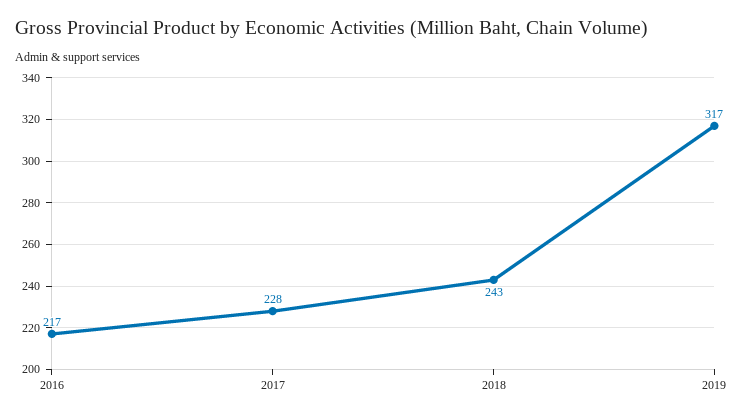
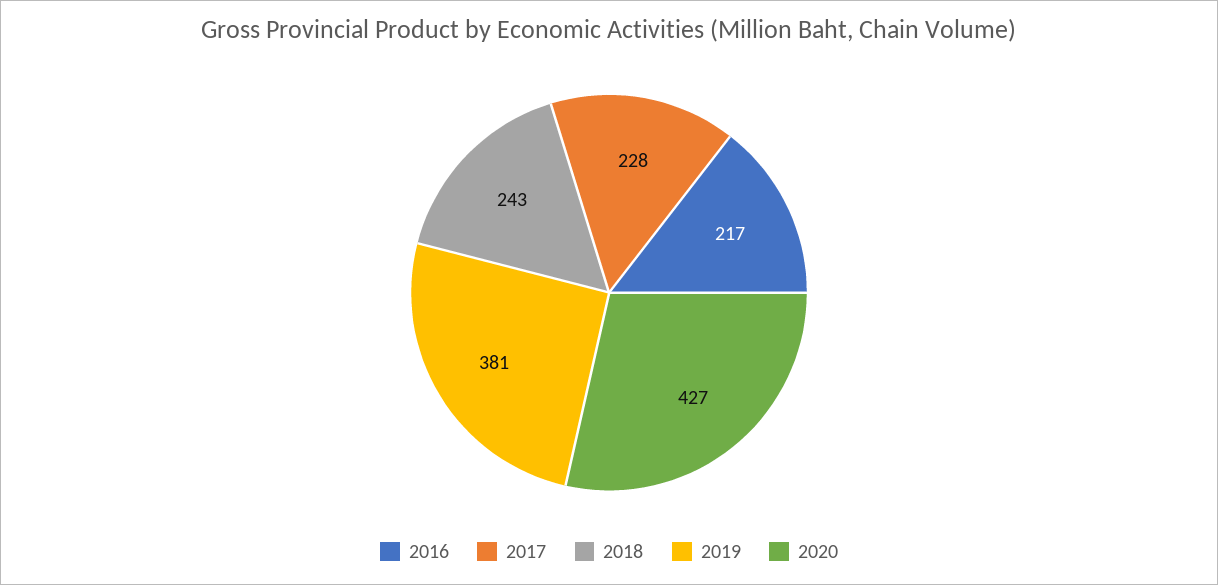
2019: 317 -> 381
2020: none -> 427

